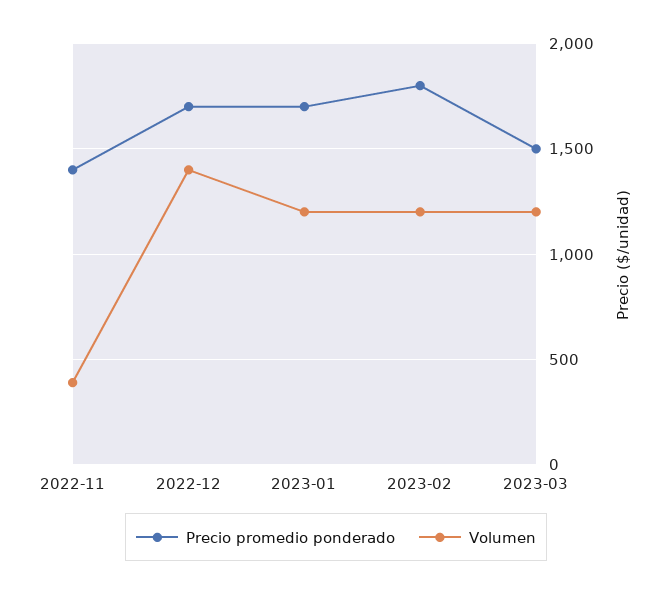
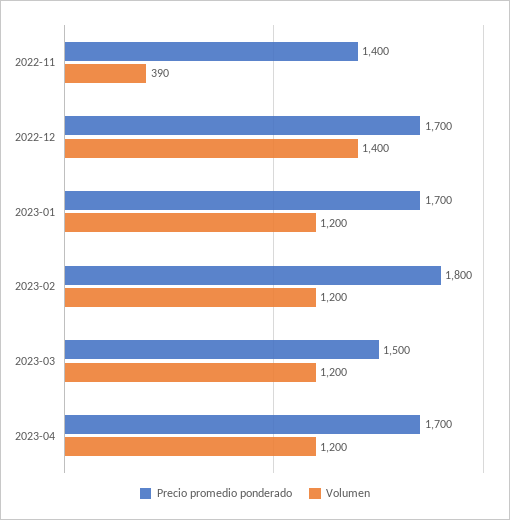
Precio promedio ponderado, 2023-04: none -> 1700
Volumen, 2023-04: none -> 1200

